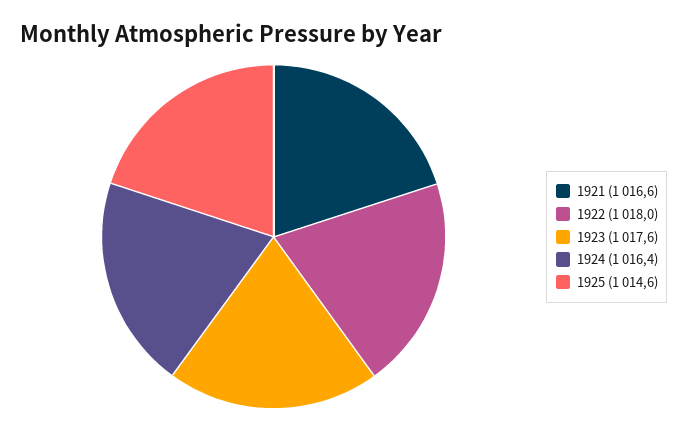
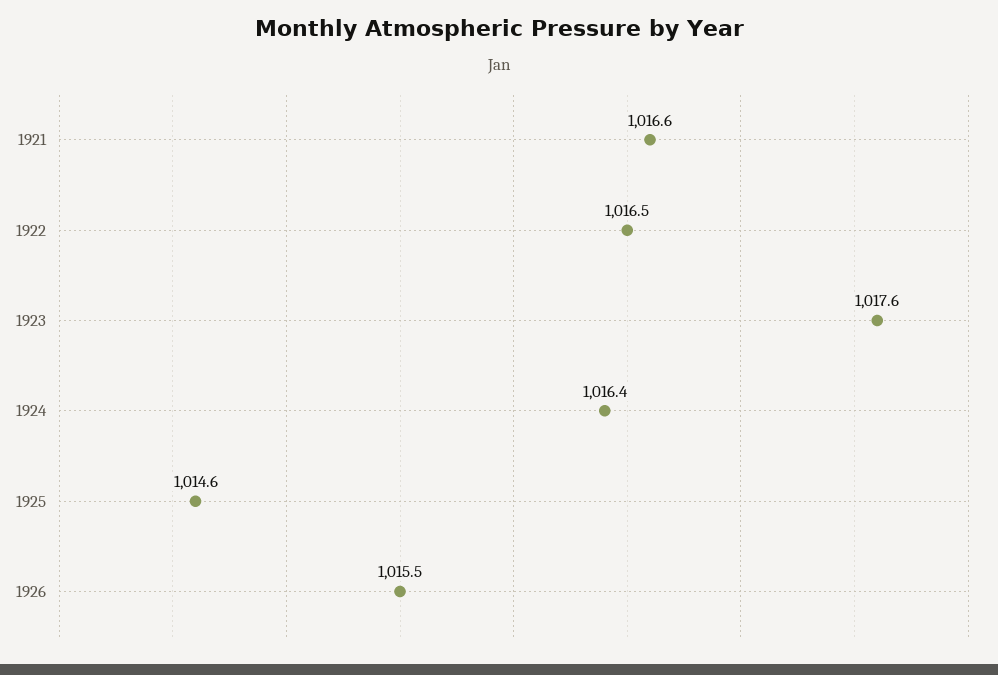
1922: 1018 -> 1016.5
1926: none -> 1015.5

